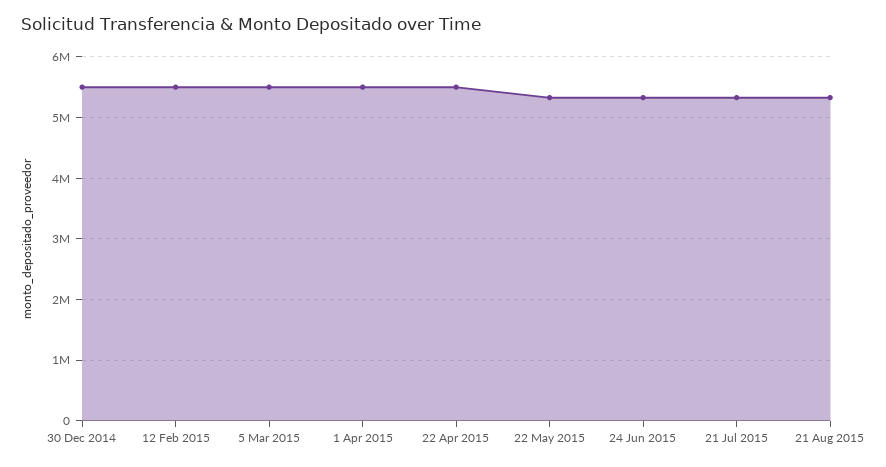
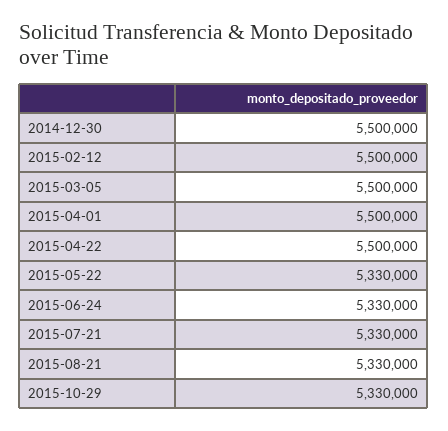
2015-10-29: none -> 5330000

